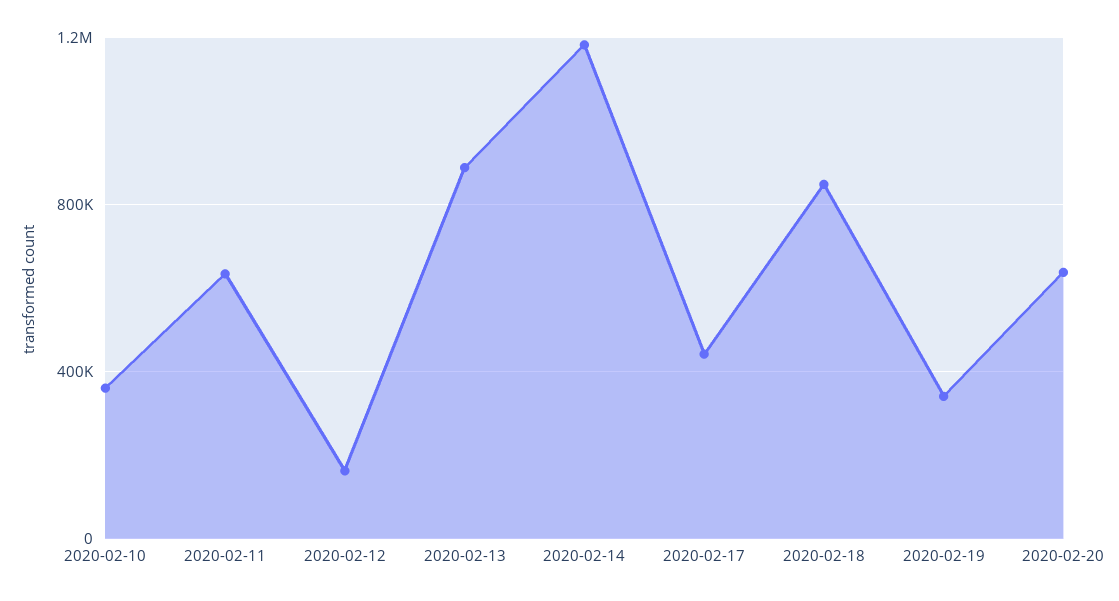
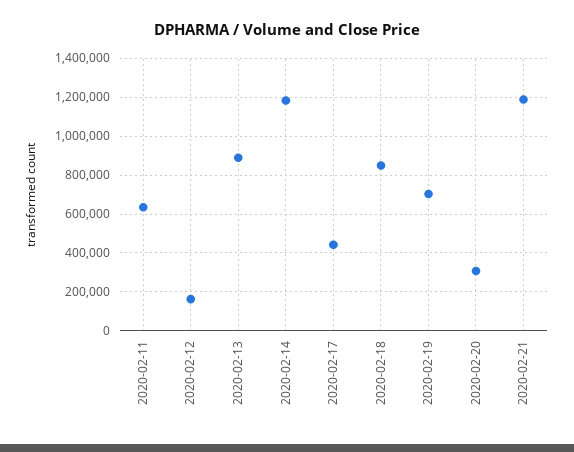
2020-02-10: 350000 -> none
2020-02-19: 350000 -> 700000
2020-02-20: 650000 -> 300000
2020-02-21: none -> 1200000

